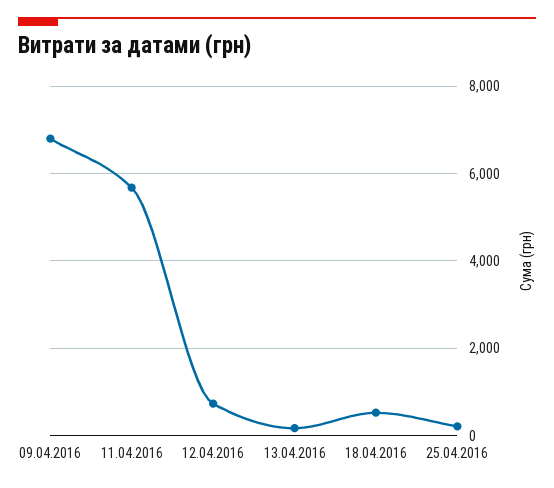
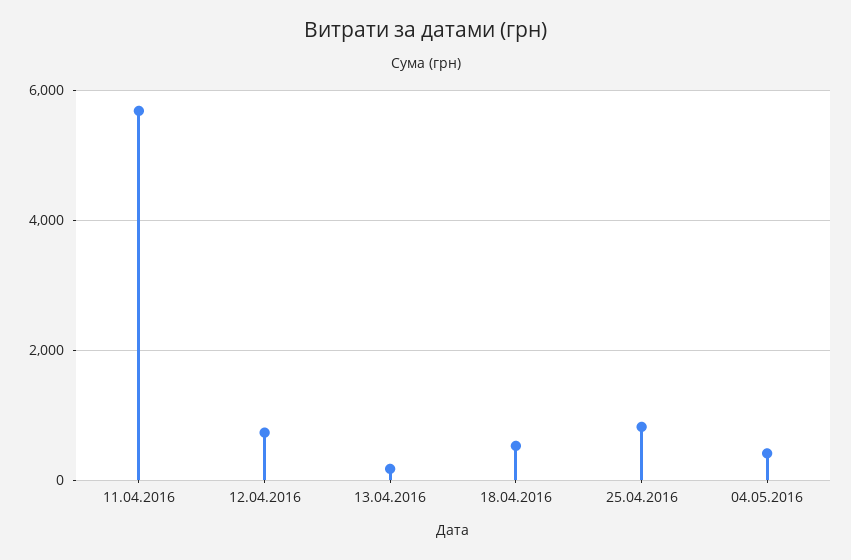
09.04.2016: 6800 -> none
25.04.2016: 200 -> 800
04.05.2016: none -> 400

